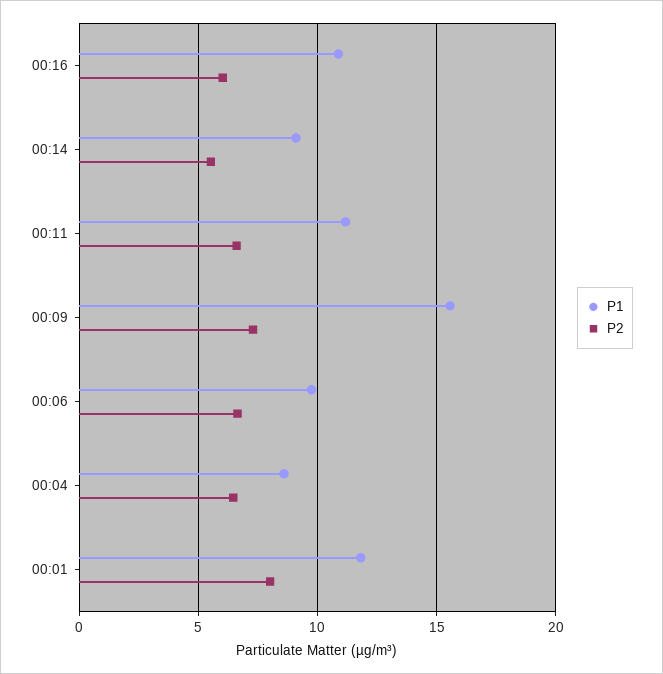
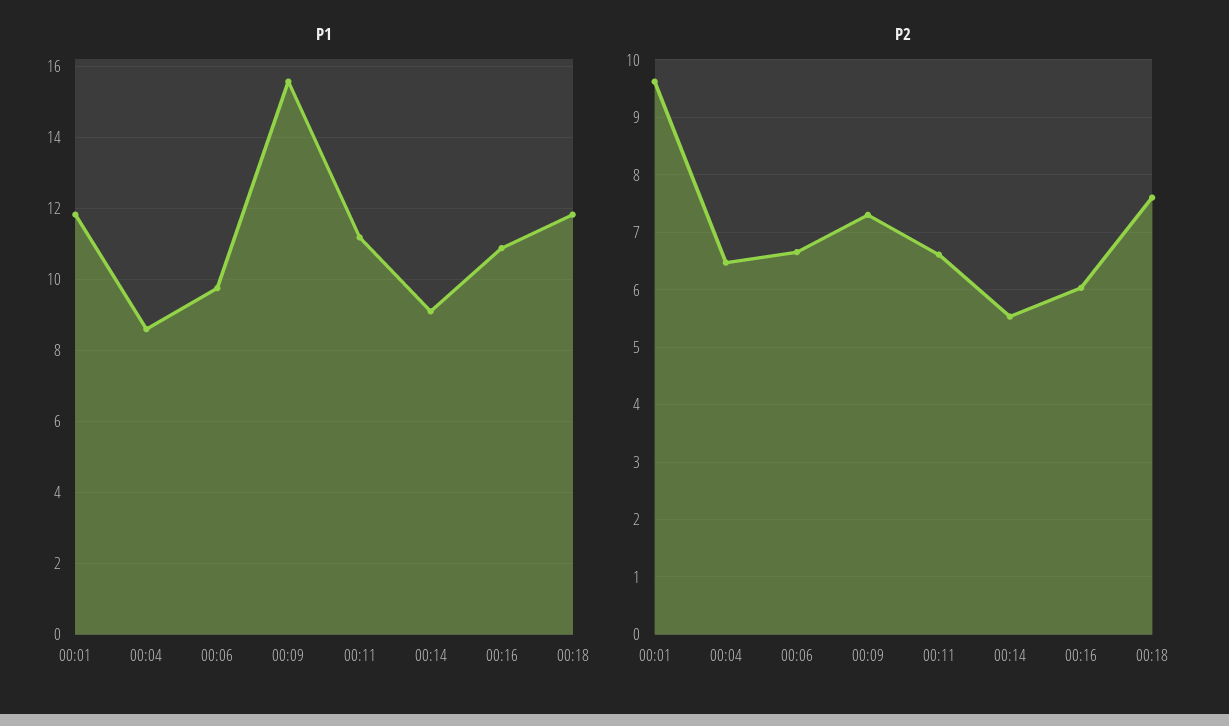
P2, 00:01: 8 -> 9.6
P1, 00:18: none -> 11.8
P2, 00:18: none -> 7.6

